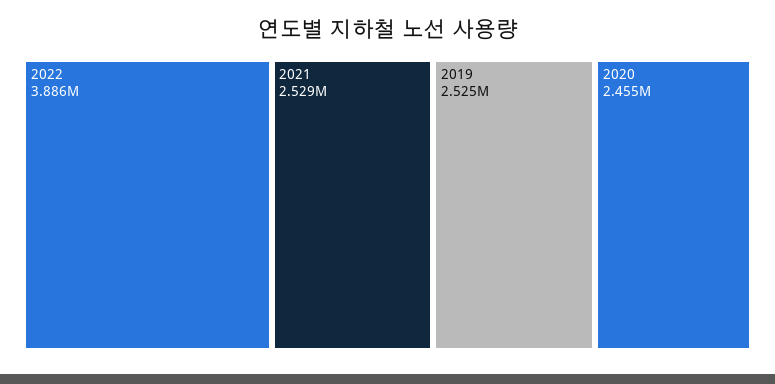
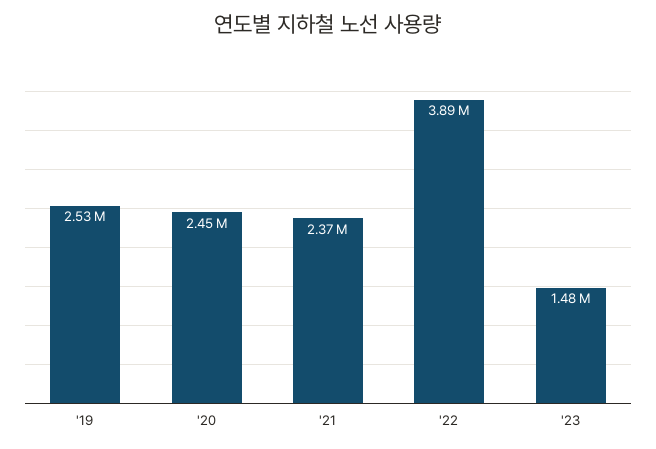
2021: 2529000 -> 2370000
'23: none -> 1480000

